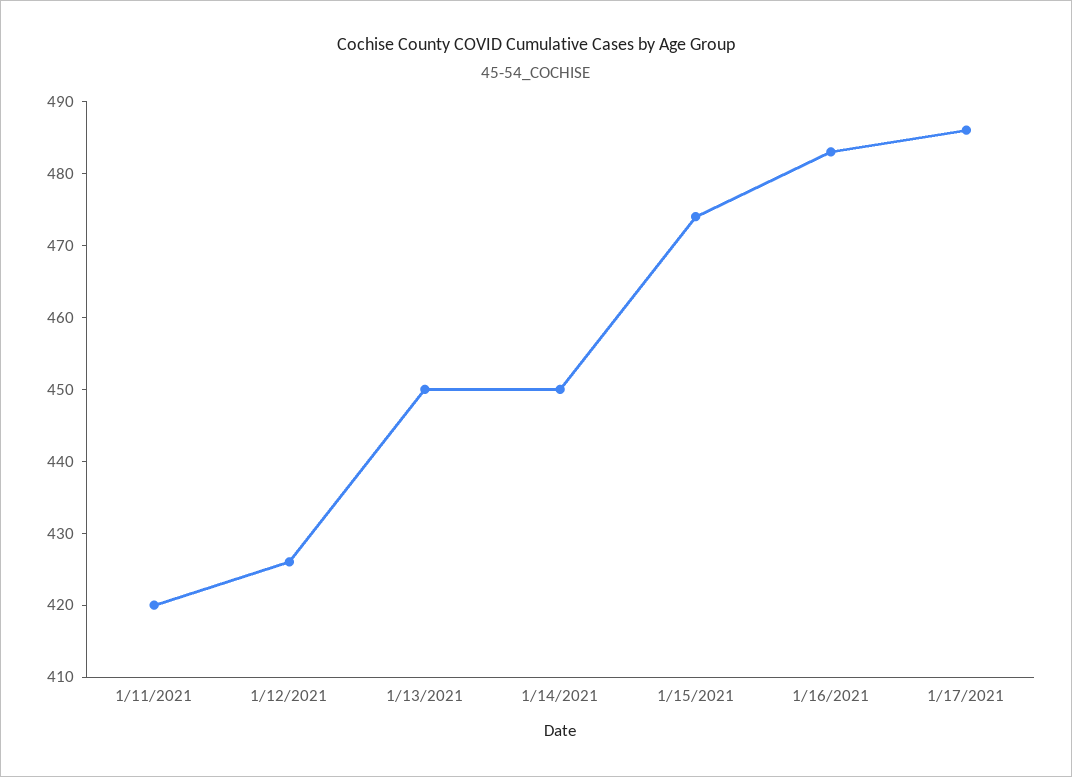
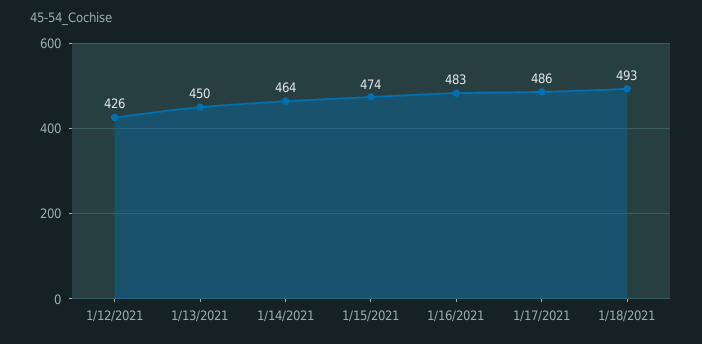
1/11/2021: 420 -> none
1/14/2021: 450 -> 464
1/18/2021: none -> 493

